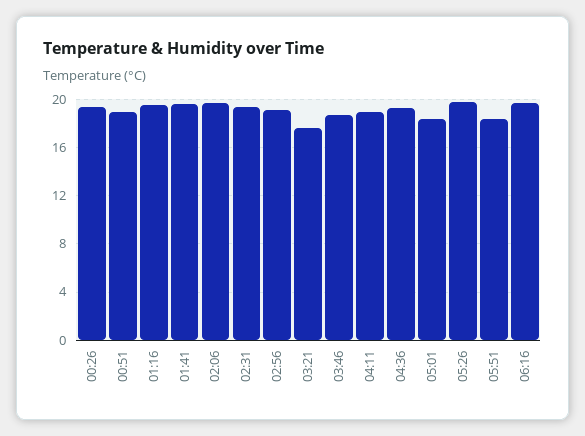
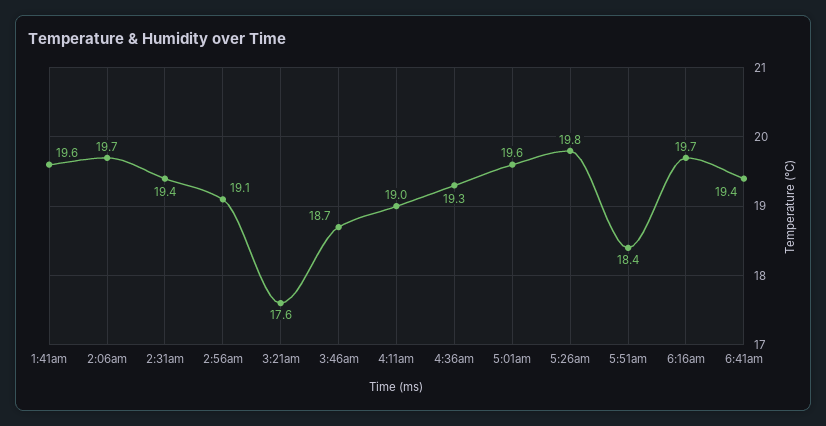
00:26: 19.5 -> none
00:51: 19 -> none
01:16: 19.5 -> none
05:01: 18.5 -> 19.6
6:41am: none -> 19.4

